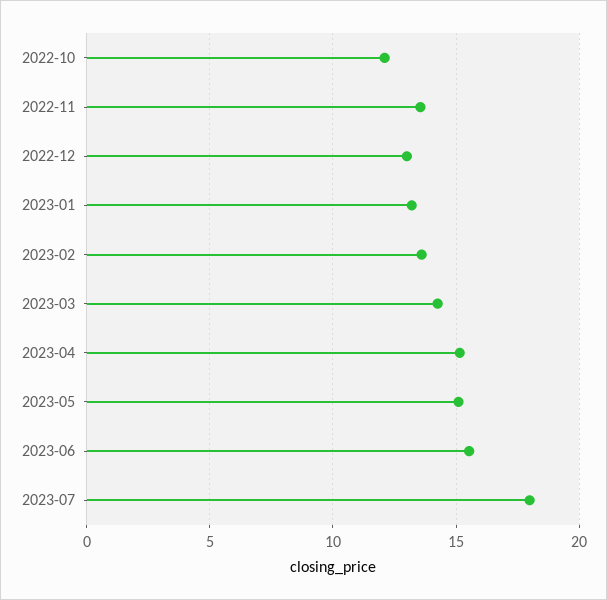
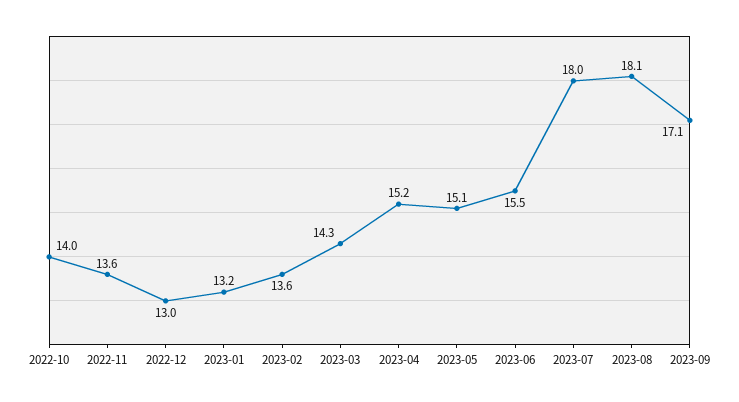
2022-10: 12 -> 14
2023-08: none -> 18.1
2023-09: none -> 17.1

